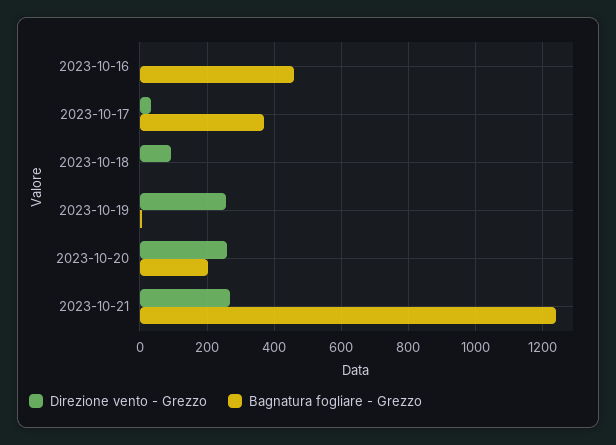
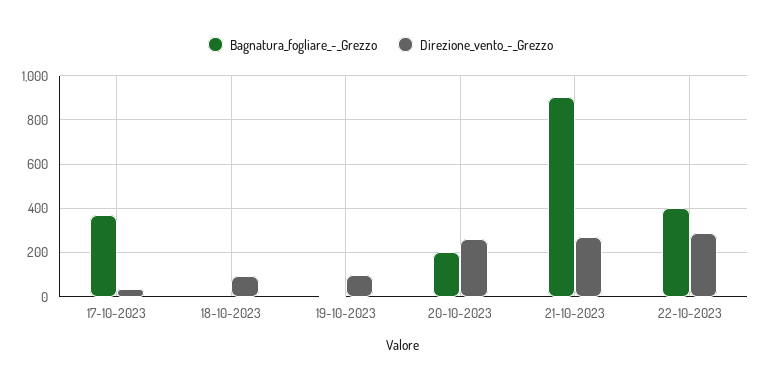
Direzione vento - Grezzo, 2023-10-16: 0 -> none
Bagnatura fogliare - Grezzo, 2023-10-16: 460 -> none
Direzione vento - Grezzo, 2023-10-19: 260 -> 100
Bagnatura fogliare - Grezzo, 2023-10-21: 1240 -> 900
Bagnatura fogliare - Grezzo, 22-10-2023: none -> 400
Direzione vento - Grezzo, 22-10-2023: none -> 300

